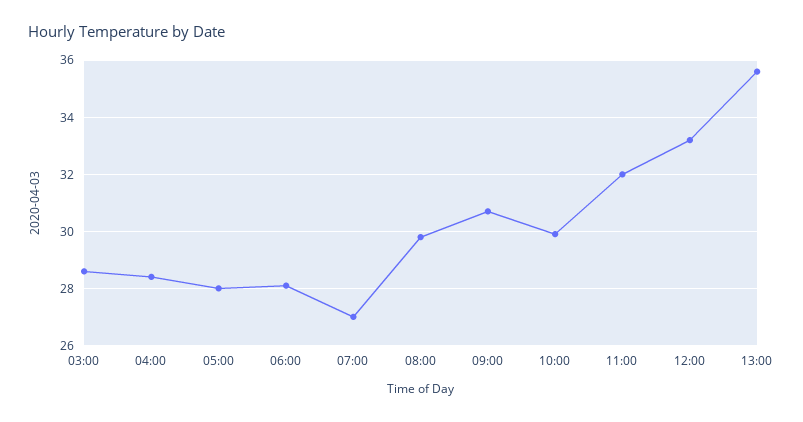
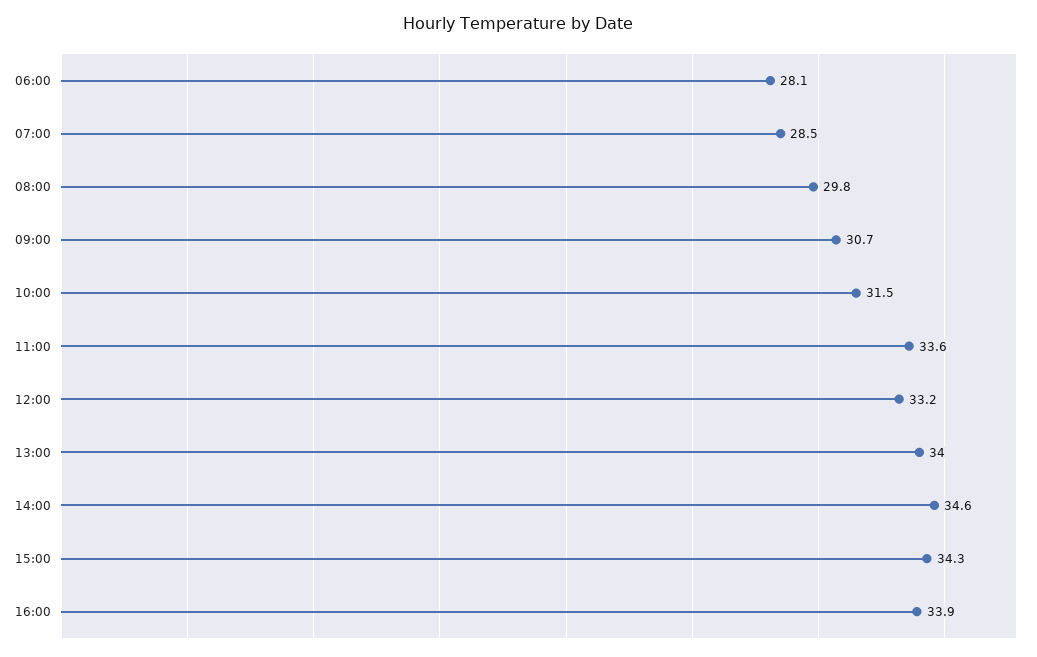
03:00: 28.5 -> none
04:00: 28.5 -> none
05:00: 28 -> none
07:00: 27 -> 28.5
10:00: 30 -> 31.5
11:00: 32 -> 33.6
13:00: 35.5 -> 34
14:00: none -> 34.6
15:00: none -> 34.3
16:00: none -> 33.9

